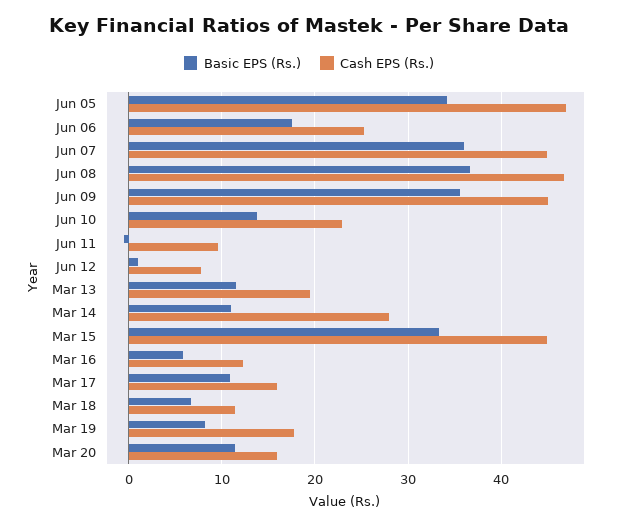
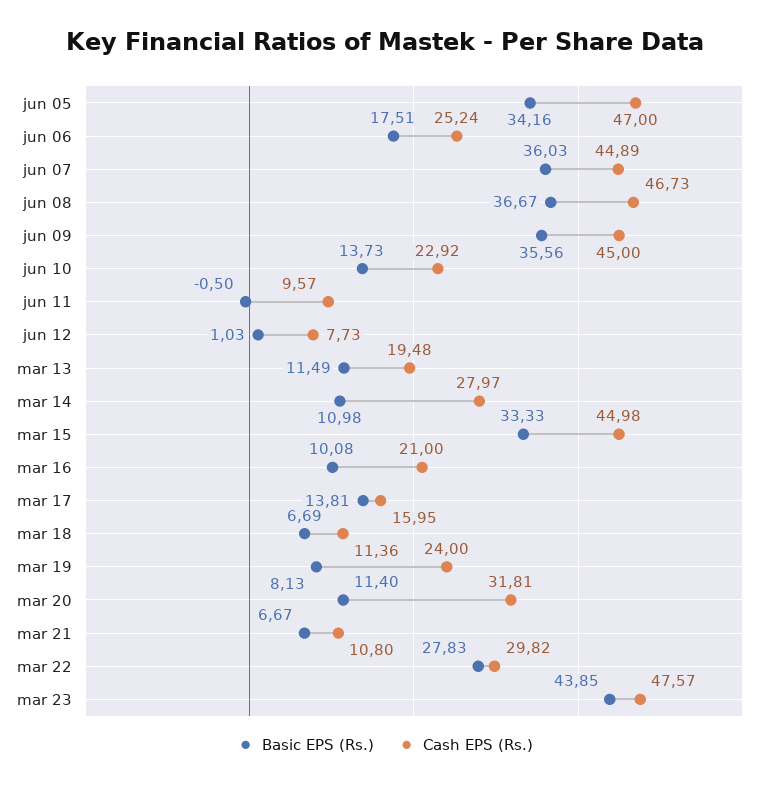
Basic EPS (Rs.), Mar 16: 6 -> 10.08
Cash EPS (Rs.), Mar 16: 12 -> 21
Basic EPS (Rs.), Mar 17: 11 -> 13.81
Cash EPS (Rs.), Mar 19: 18 -> 24
Cash EPS (Rs.), Mar 20: 16 -> 31.81
Basic EPS (Rs.), mar 21: none -> 6.67
Cash EPS (Rs.), mar 21: none -> 10.8
Basic EPS (Rs.), mar 22: none -> 27.83
Cash EPS (Rs.), mar 22: none -> 29.82
Basic EPS (Rs.), mar 23: none -> 43.85
Cash EPS (Rs.), mar 23: none -> 47.57

